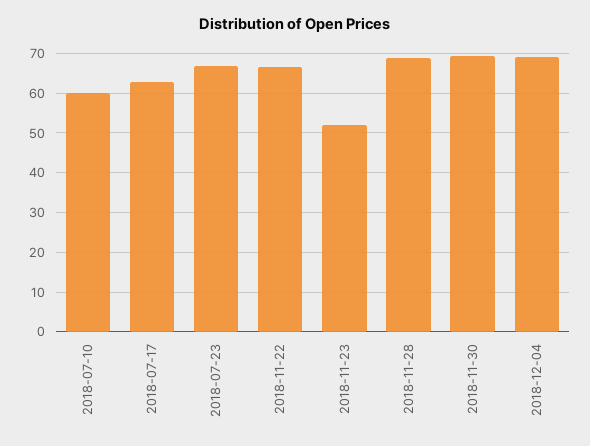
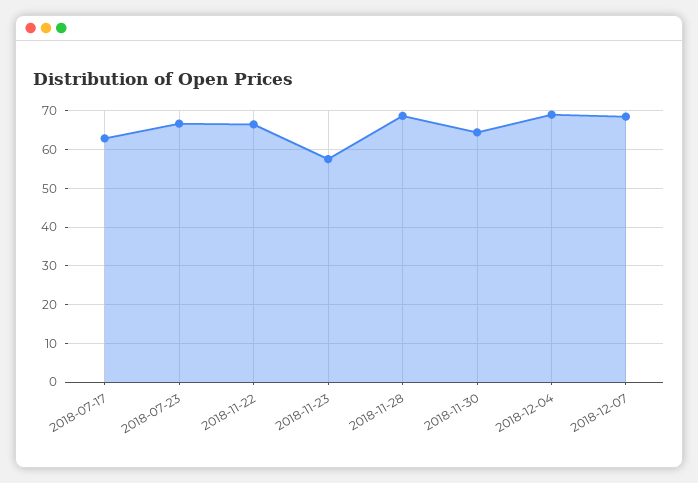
2018-07-10: 60 -> none
2018-11-23: 52 -> 58
2018-11-30: 70 -> 64
2018-12-07: none -> 68

